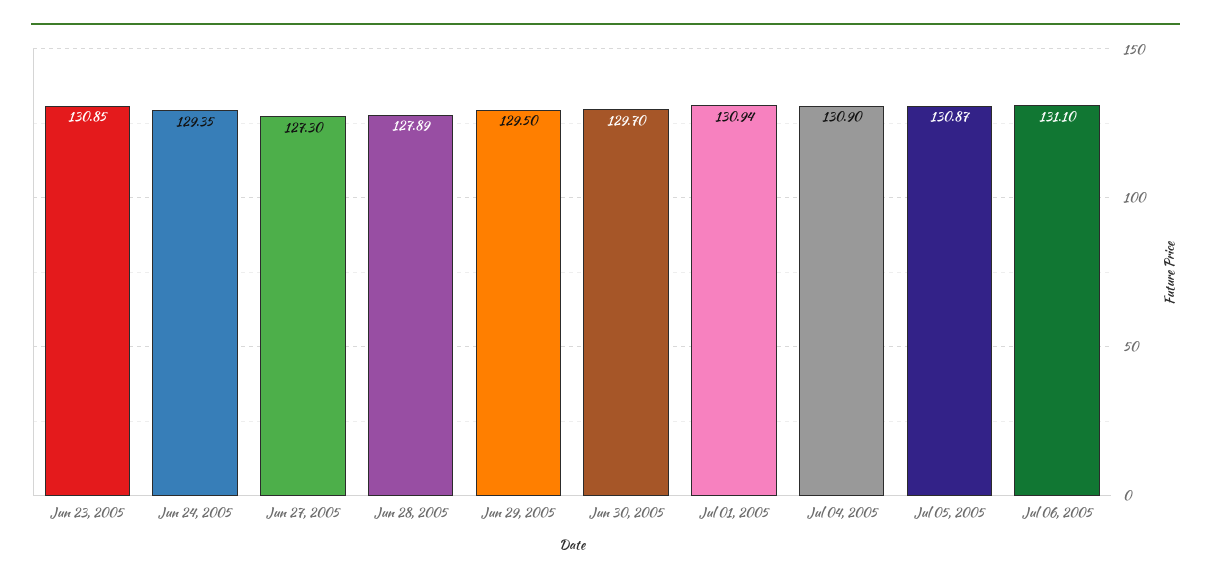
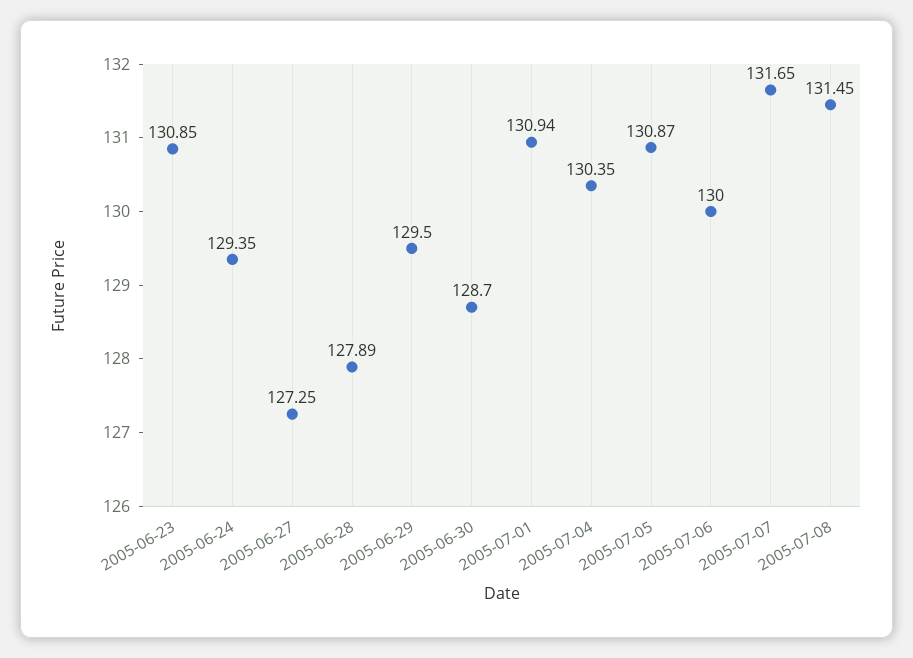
Jun 27, 2005: 127.3 -> 127.25
Jun 30, 2005: 129.7 -> 128.7
Jul 04, 2005: 130.9 -> 130.35
Jul 06, 2005: 131.1 -> 130
2005-07-07: none -> 131.65
2005-07-08: none -> 131.45

